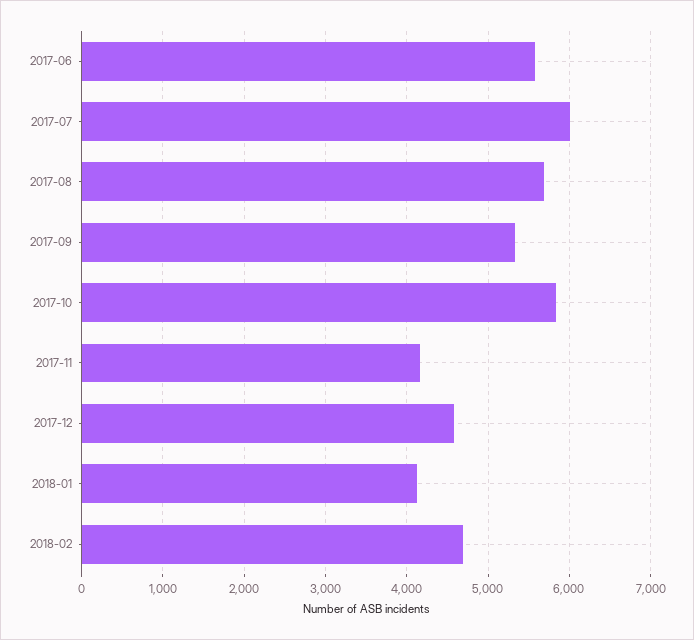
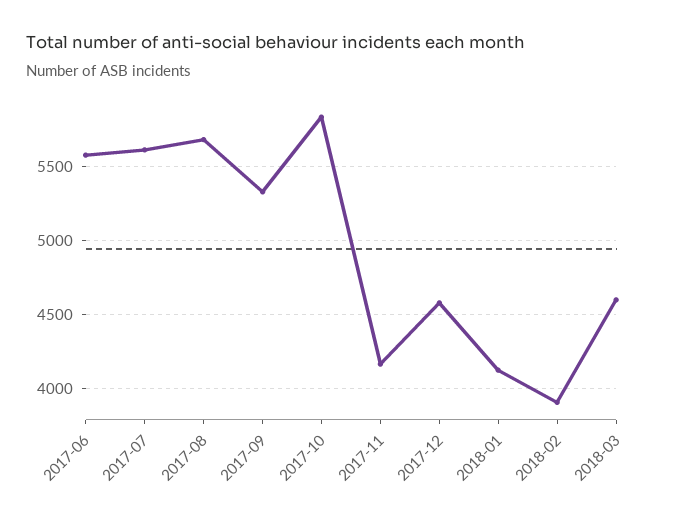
2017-07: 6000 -> 5600
2018-02: 4700 -> 3900
2018-03: none -> 4600

